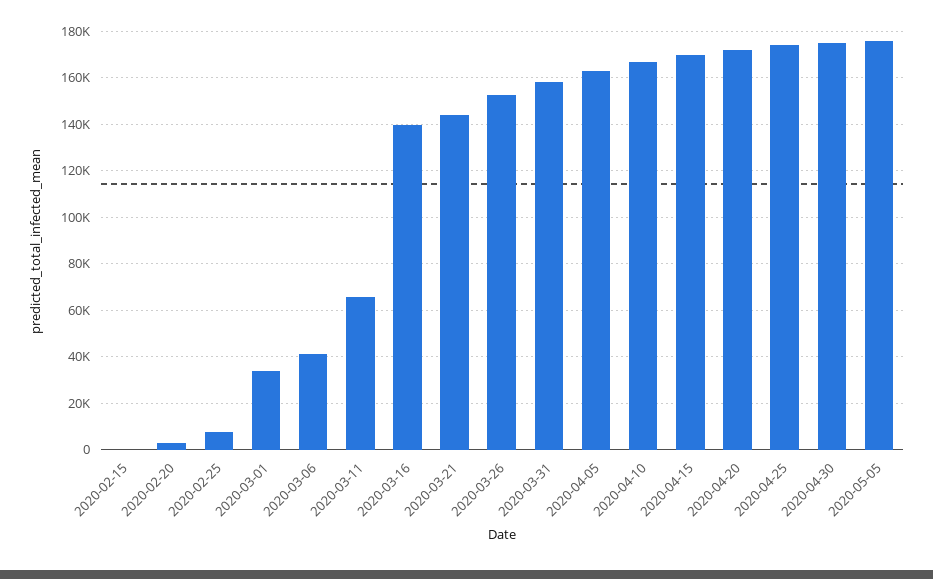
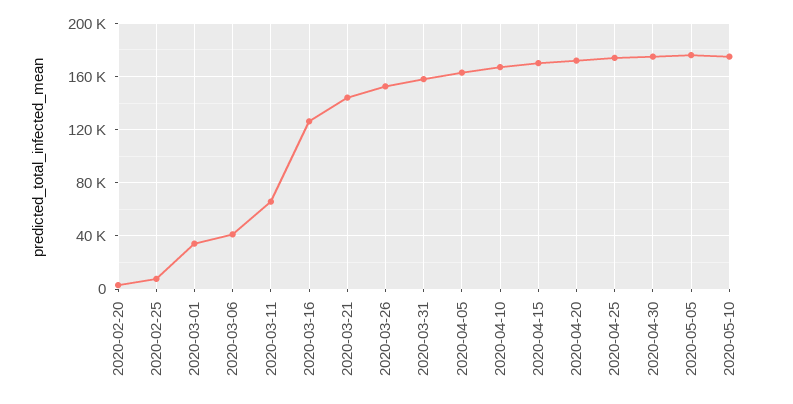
2020-02-15: 0 -> none
2020-03-16: 140000 -> 125000
2020-05-10: none -> 175000

